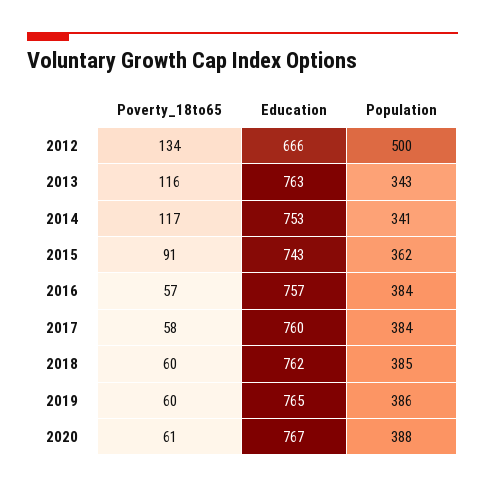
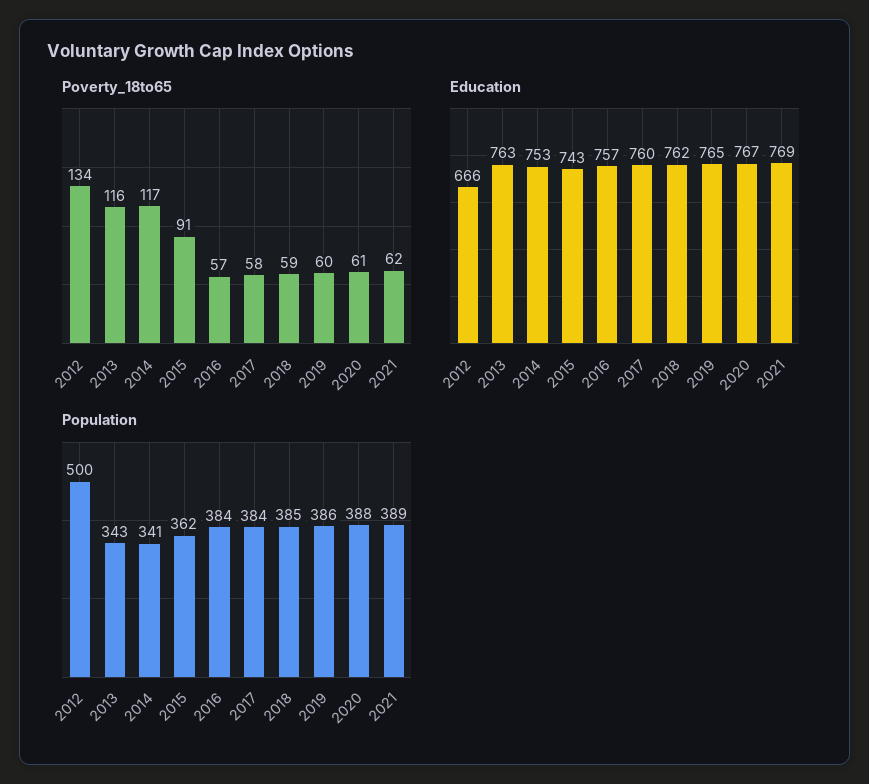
Poverty_18to65, 2018: 60 -> 59
Poverty_18to65, 2021: none -> 62
Education, 2021: none -> 769
Population, 2021: none -> 389

